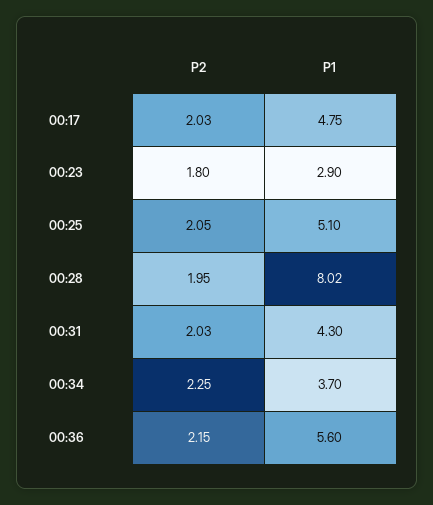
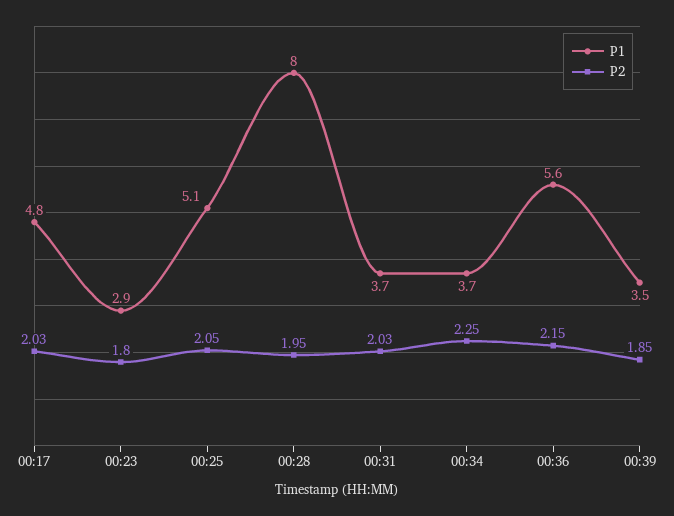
P1, 00:31: 4.3 -> 3.7
P1, 00:39: none -> 3.5
P2, 00:39: none -> 1.85

